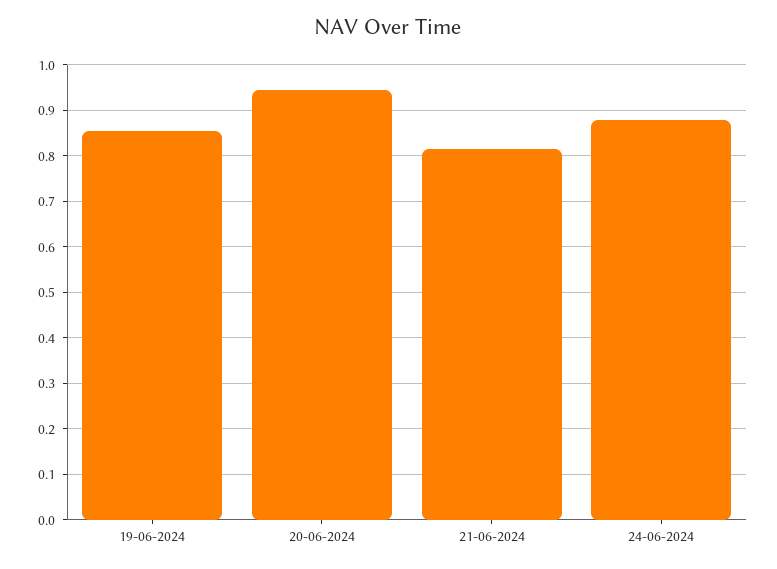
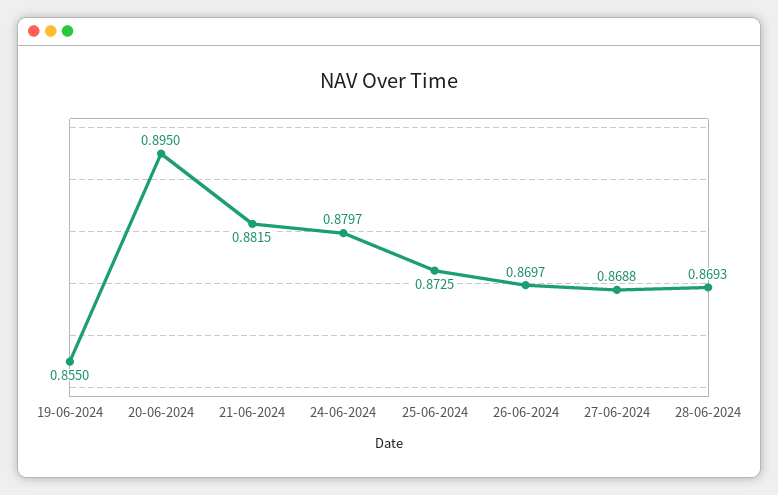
20-06-2024: 0.94 -> 0.895
21-06-2024: 0.82 -> 0.8815
25-06-2024: none -> 0.8725
26-06-2024: none -> 0.8697
27-06-2024: none -> 0.8688
28-06-2024: none -> 0.8693

